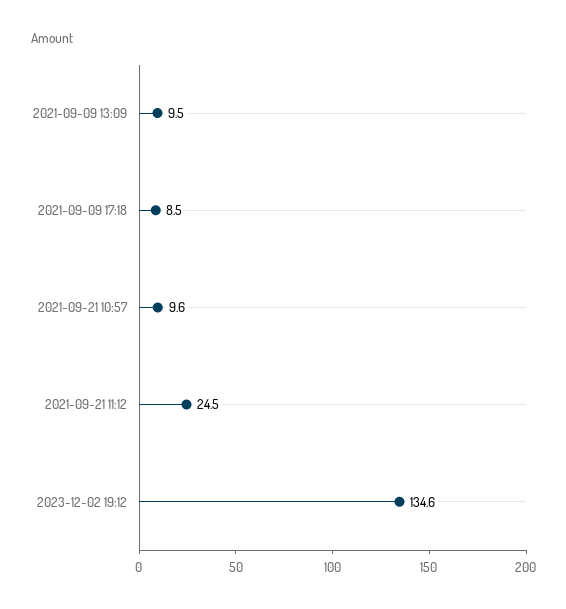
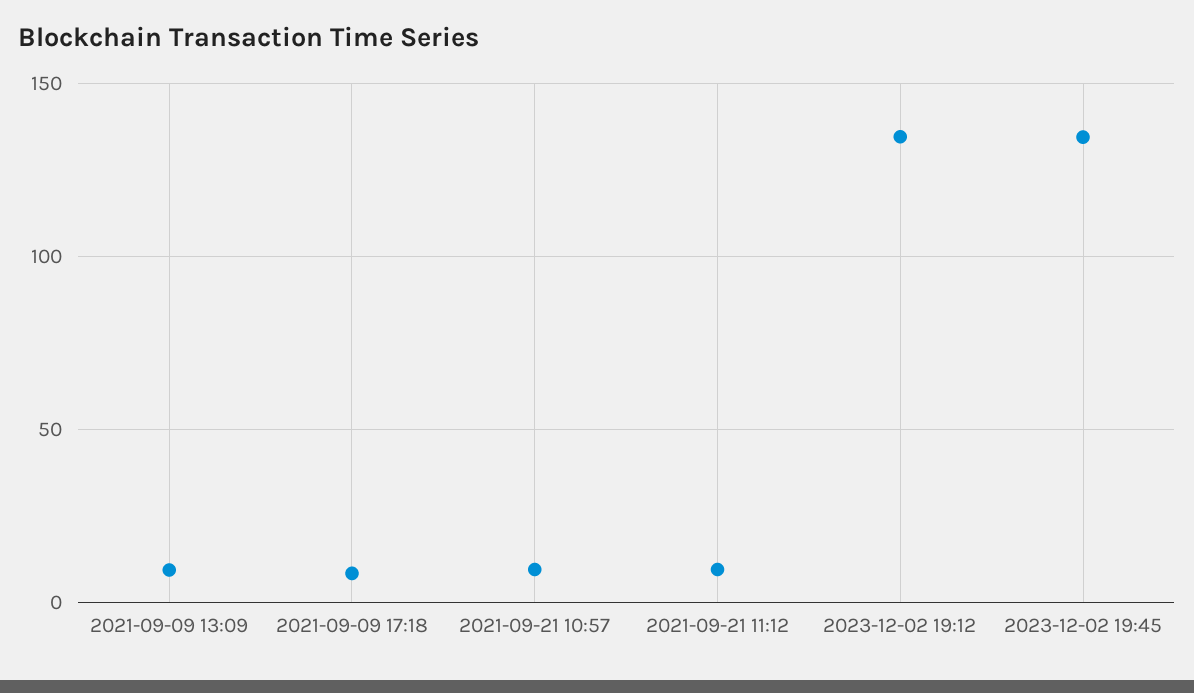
2021-09-21 11:12: 24.5 -> 10
2023-12-02 19:45: none -> 135

